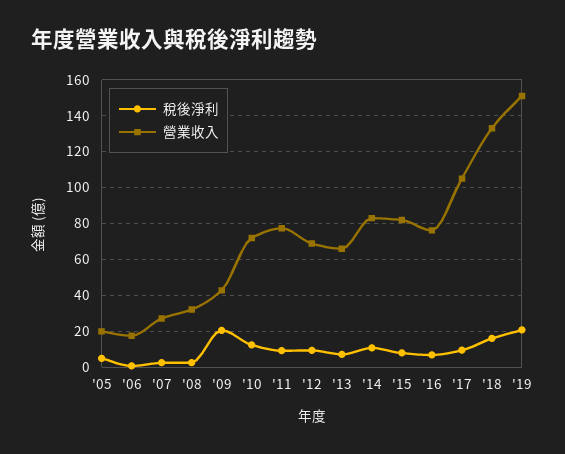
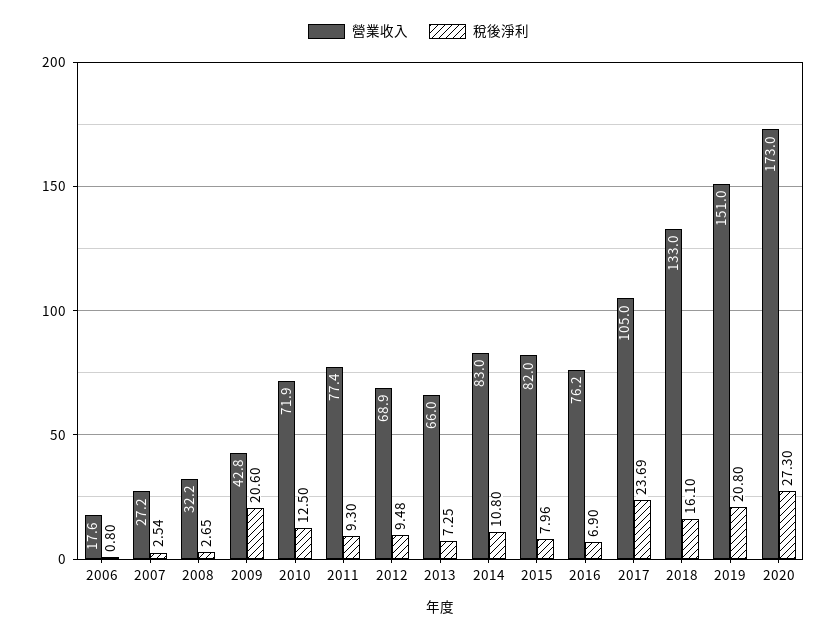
稅後淨利, '05: 5 -> none
營業收入, '05: 20 -> none
稅後淨利, '17: 10 -> 23.69
營業收入, 2020: none -> 173
稅後淨利, 2020: none -> 27.3

